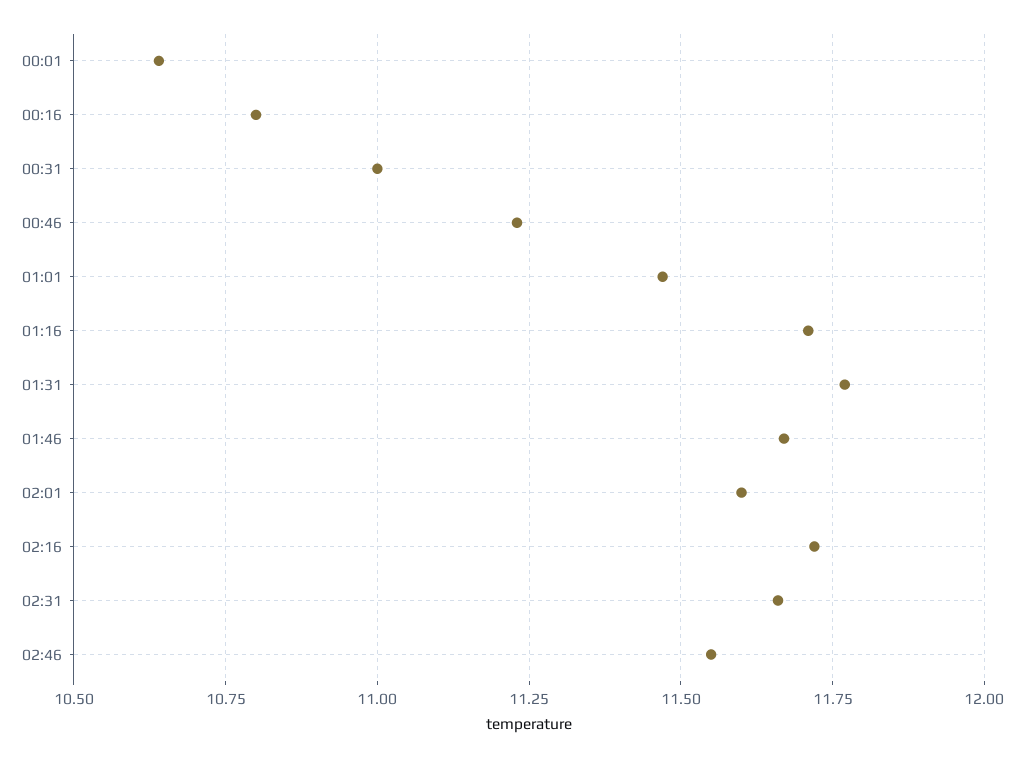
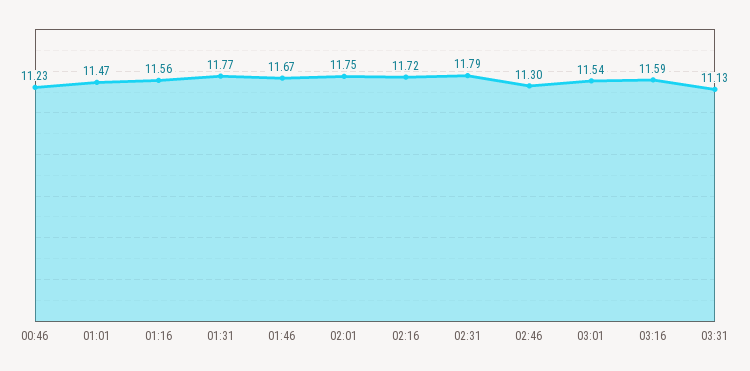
00:01: 10.65 -> none
00:16: 10.8 -> none
00:31: 11 -> none
01:16: 11.7 -> 11.56
02:01: 11.6 -> 11.75
02:31: 11.65 -> 11.79
02:46: 11.55 -> 11.3
03:01: none -> 11.54
03:16: none -> 11.59
03:31: none -> 11.13

